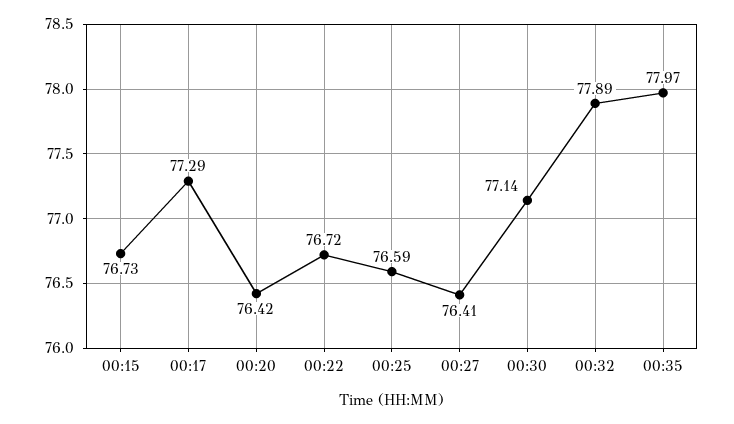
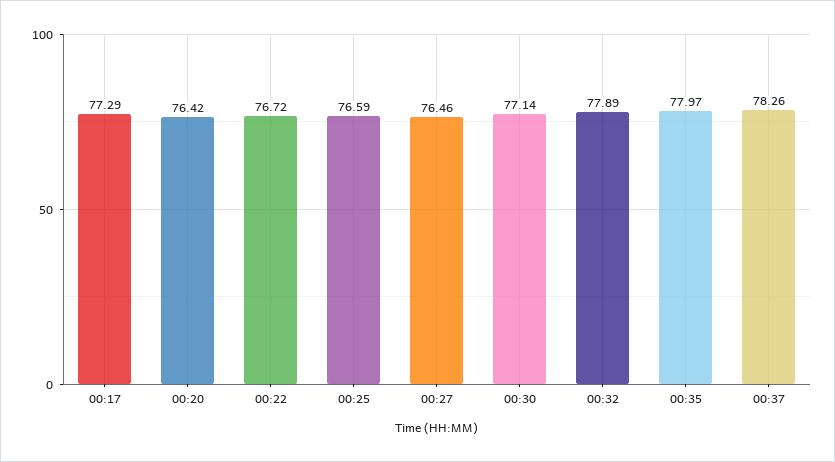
00:15: 76.73 -> none
00:27: 76.41 -> 76.46
00:37: none -> 78.26

